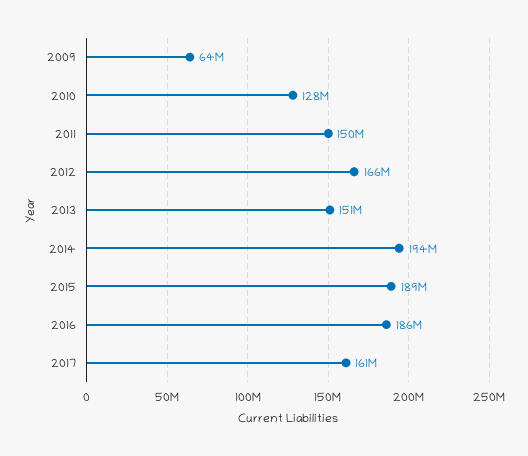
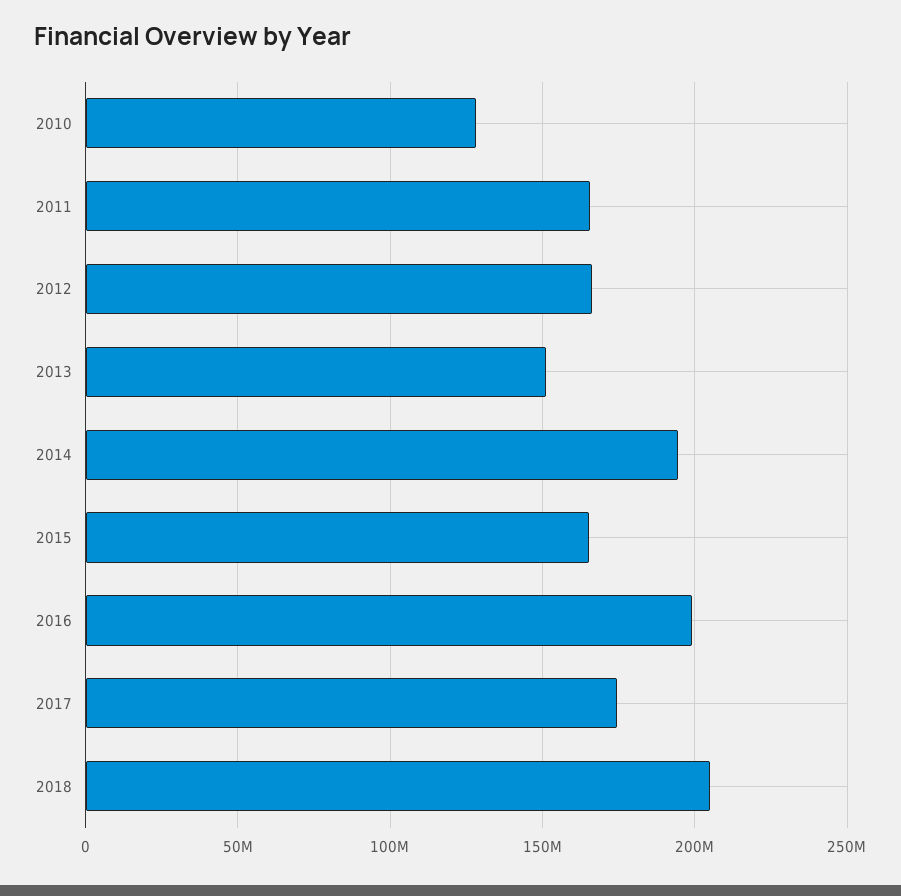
2009: 64000000 -> none
2011: 150000000 -> 165000000
2015: 189000000 -> 165000000
2016: 186000000 -> 200000000
2017: 161000000 -> 175000000
2018: none -> 205000000

